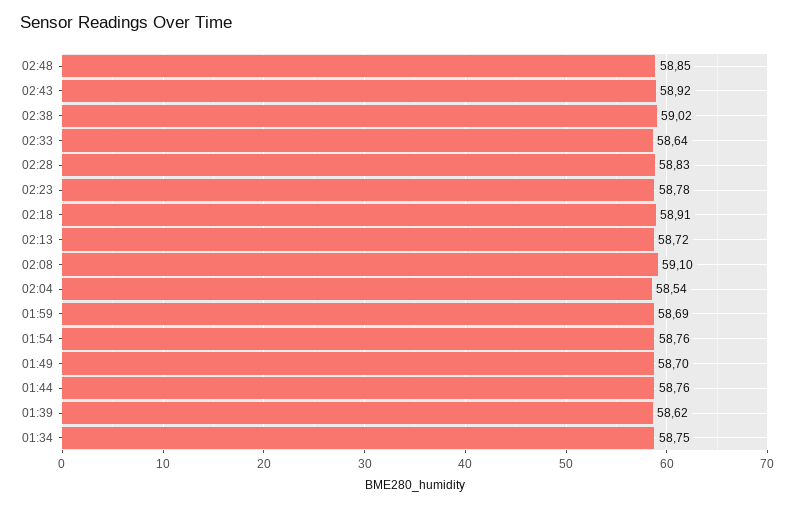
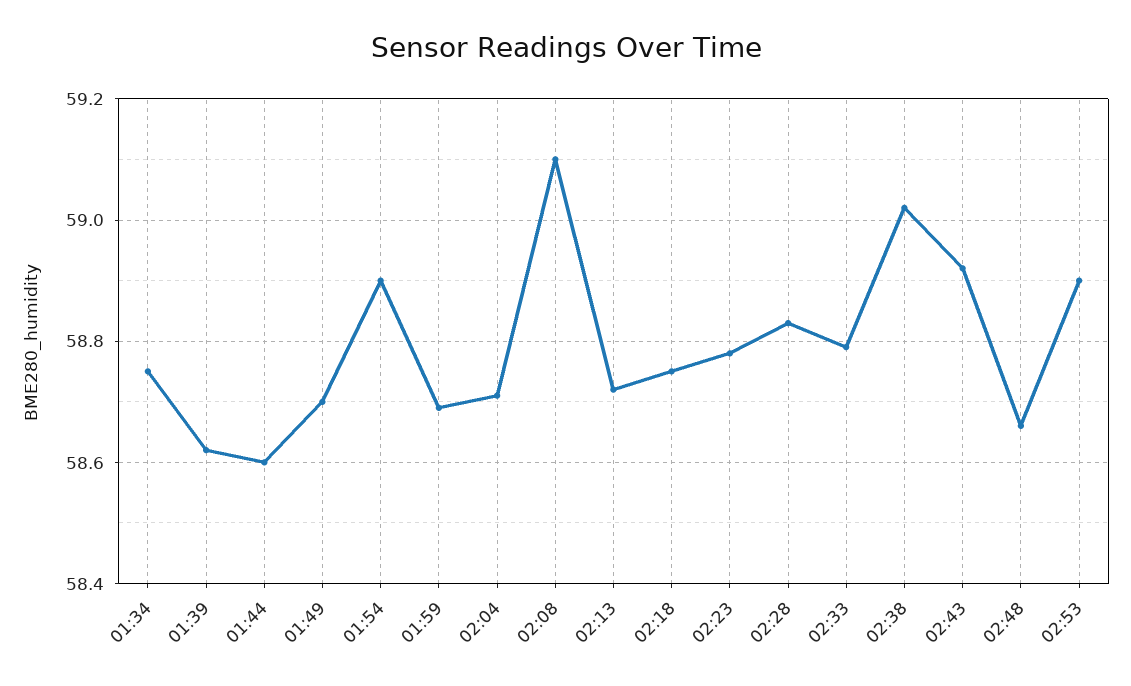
02:48: 58.85 -> 58.65
02:33: 58.64 -> 58.8
02:18: 58.91 -> 58.75
02:04: 58.54 -> 58.7
01:54: 58.76 -> 58.9
01:44: 58.76 -> 58.6
02:53: none -> 58.9

